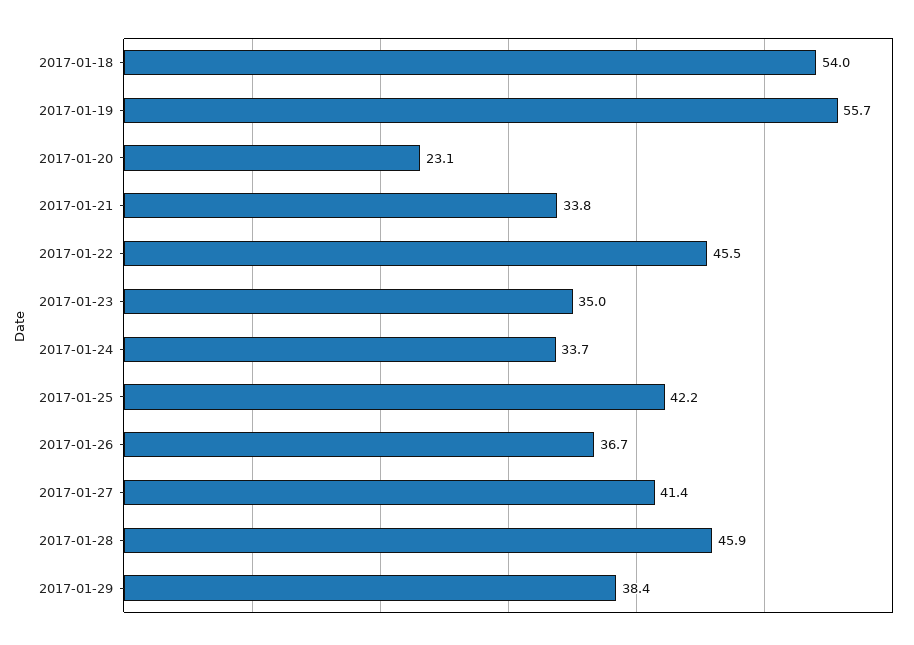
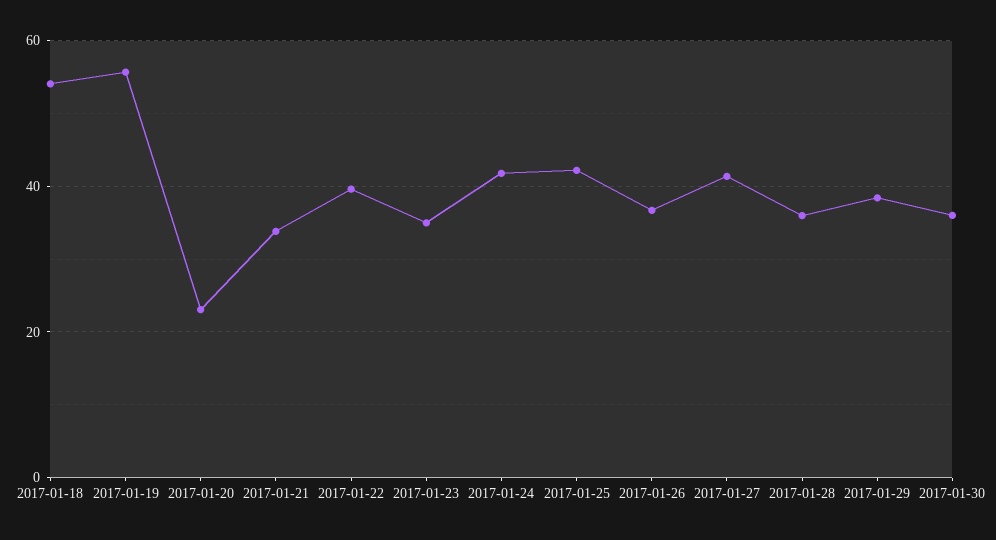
2017-01-22: 45.5 -> 40
2017-01-24: 33.7 -> 42
2017-01-28: 45.9 -> 36
2017-01-30: none -> 36

